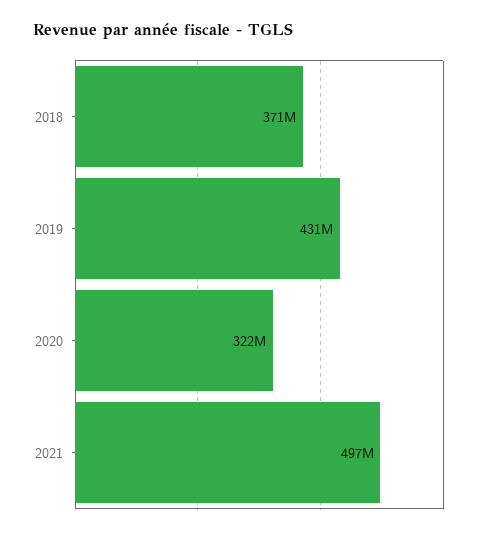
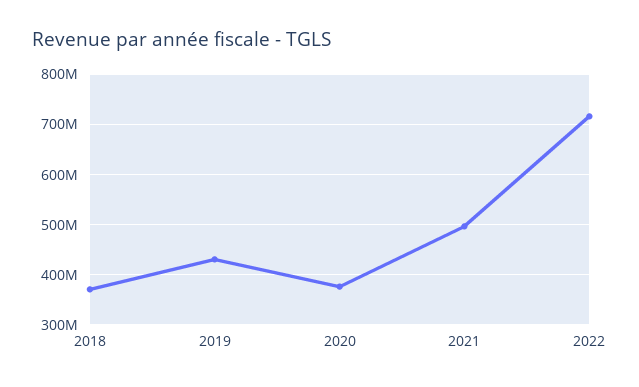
2020: 322000000 -> 380000000
2022: none -> 720000000

